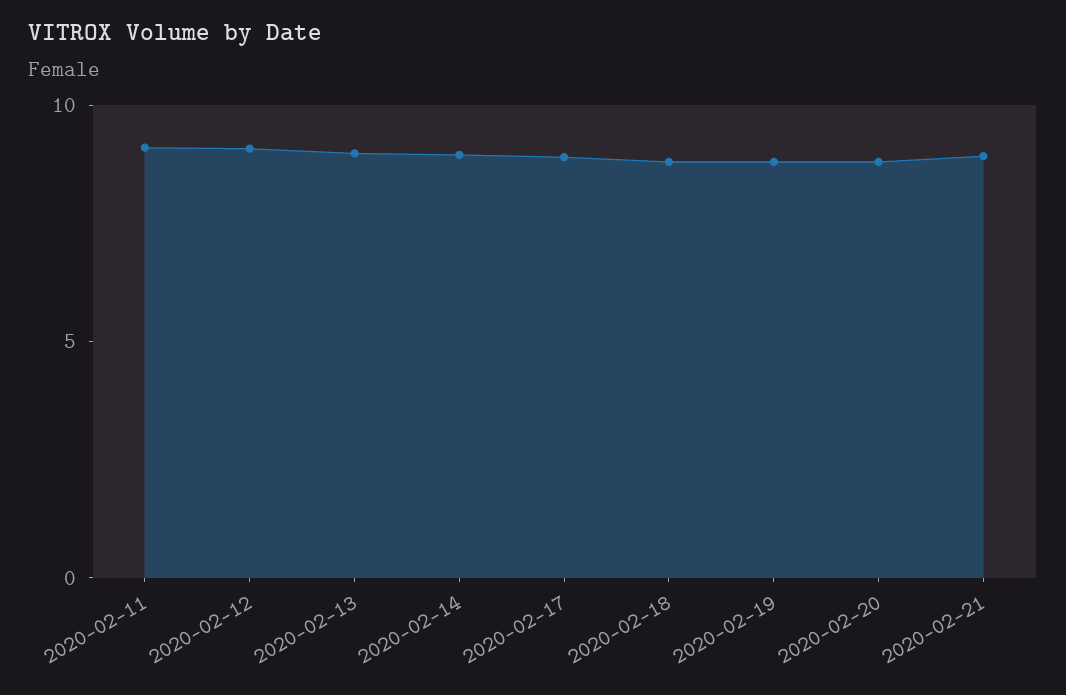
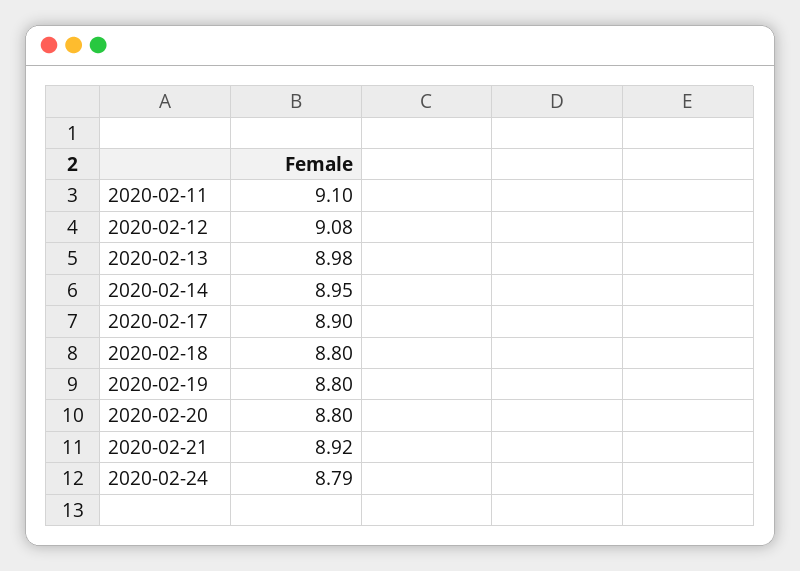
2020-02-24: none -> 8.79

